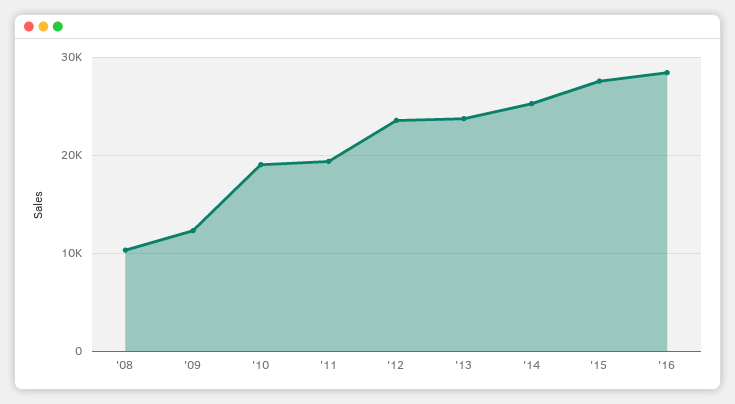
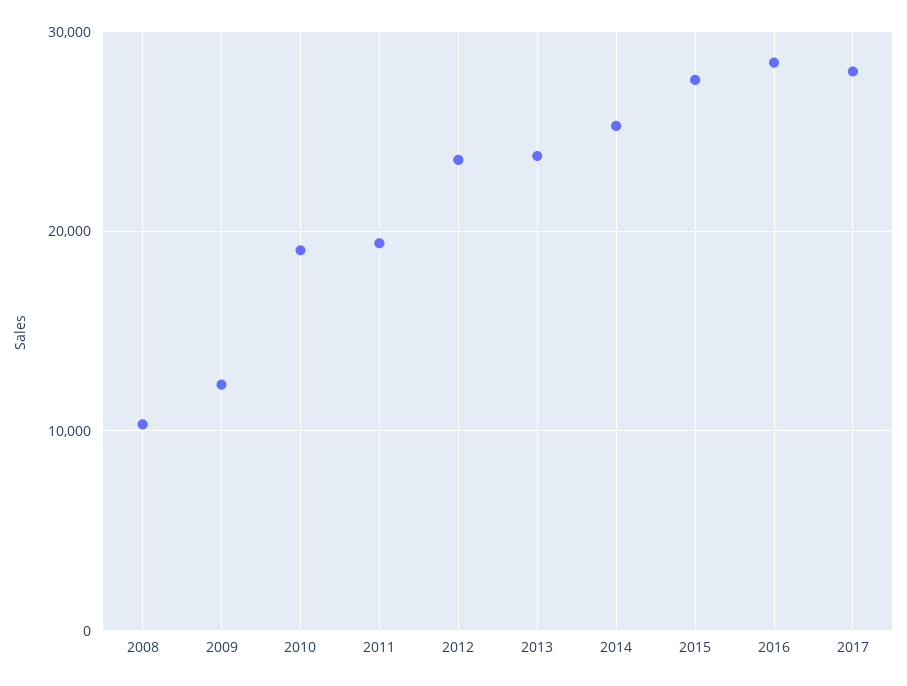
2017: none -> 28000

